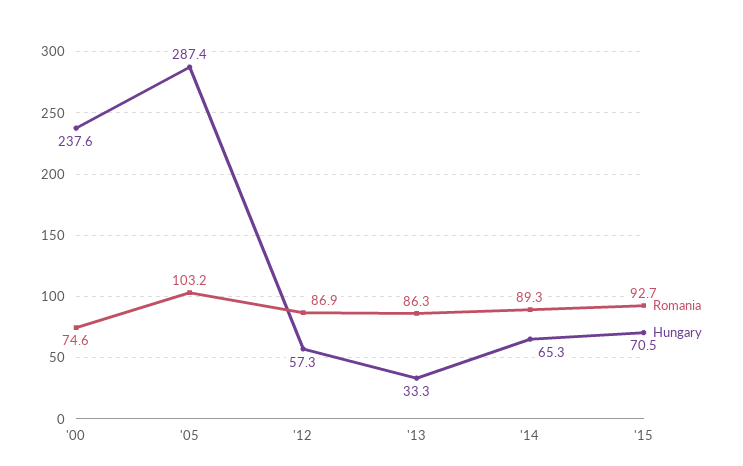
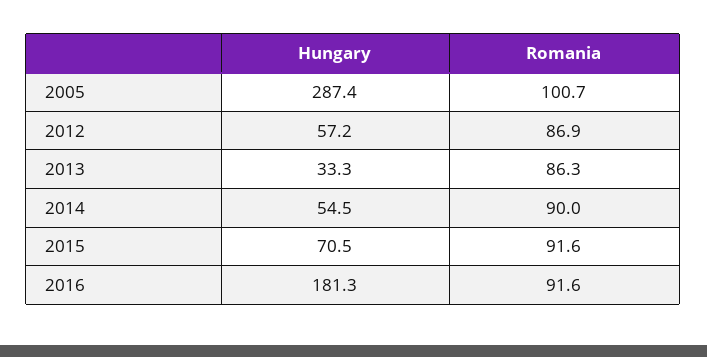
Romania, '00: 74.6 -> none
Hungary, '00: 237.6 -> none
Romania, '05: 103.2 -> 100.7
Hungary, '12: 57.3 -> 57.2
Romania, '14: 89.3 -> 90
Hungary, '14: 65.3 -> 54.5
Romania, '15: 92.7 -> 91.6
Hungary, 2016: none -> 181.3
Romania, 2016: none -> 91.6

